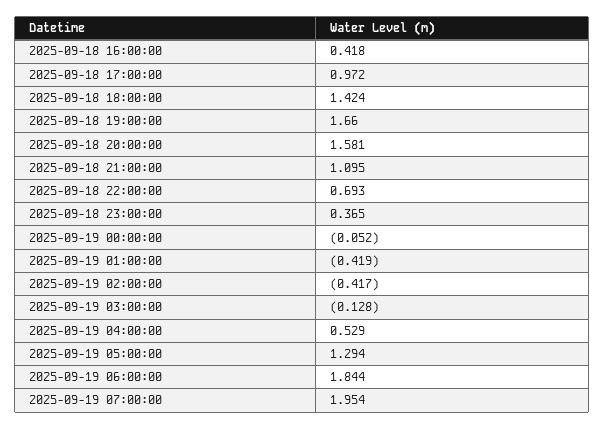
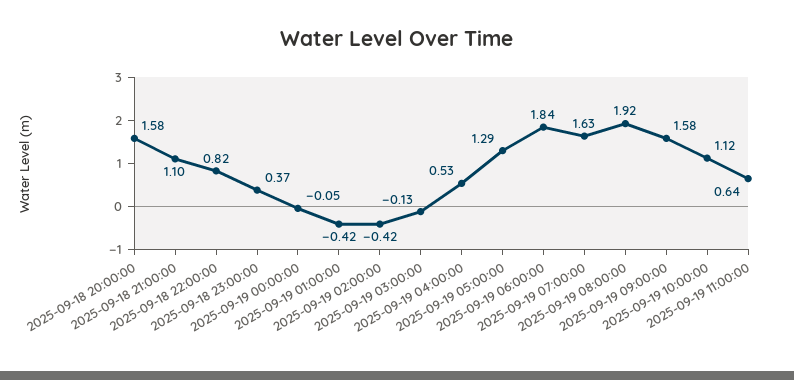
2025-09-18 16:00:00: 0.418 -> none
2025-09-18 17:00:00: 0.972 -> none
2025-09-18 18:00:00: 1.424 -> none
2025-09-18 19:00:00: 1.66 -> none
2025-09-18 22:00:00: 0.693 -> 0.82
2025-09-19 07:00:00: 1.954 -> 1.63
2025-09-19 08:00:00: none -> 1.92
2025-09-19 09:00:00: none -> 1.58
2025-09-19 10:00:00: none -> 1.12
2025-09-19 11:00:00: none -> 0.64

